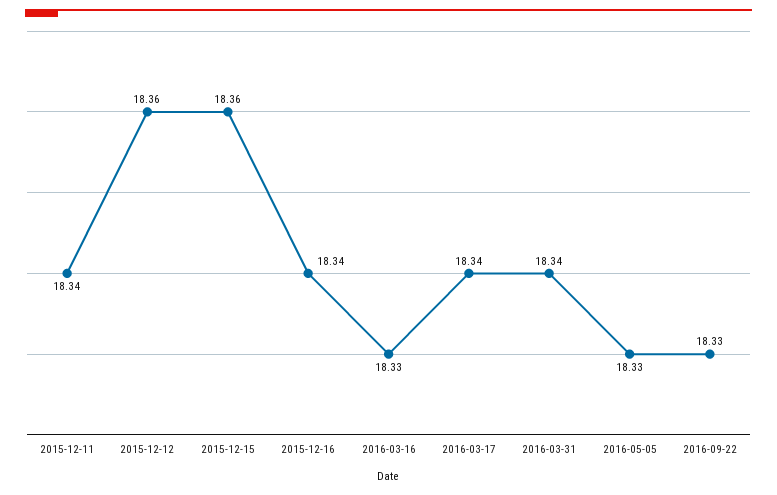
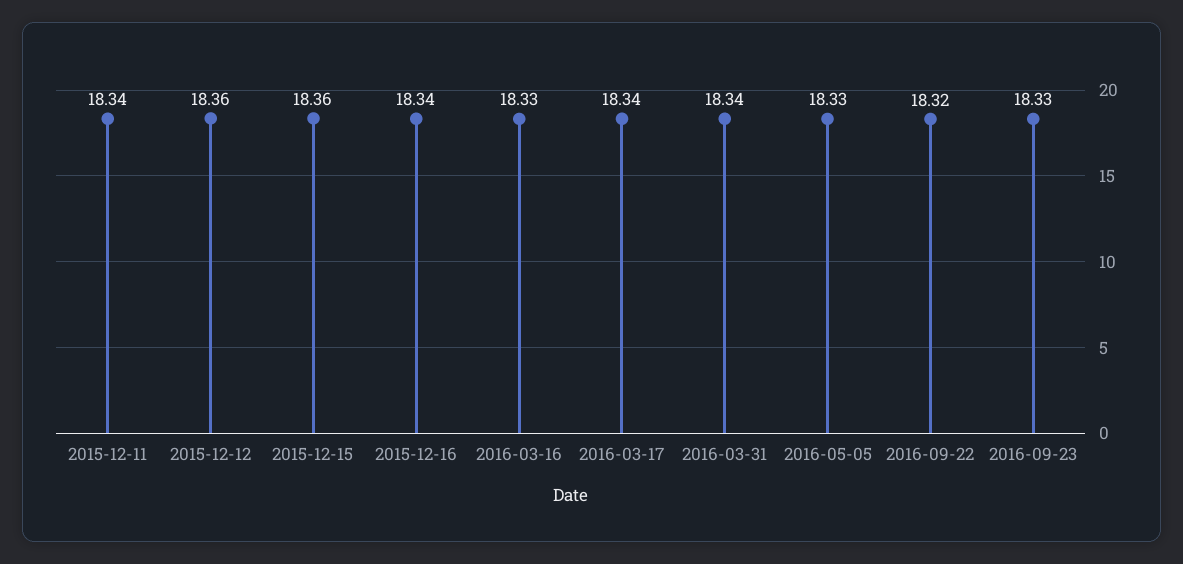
2016-09-22: 18.33 -> 18.32
2016-09-23: none -> 18.33

